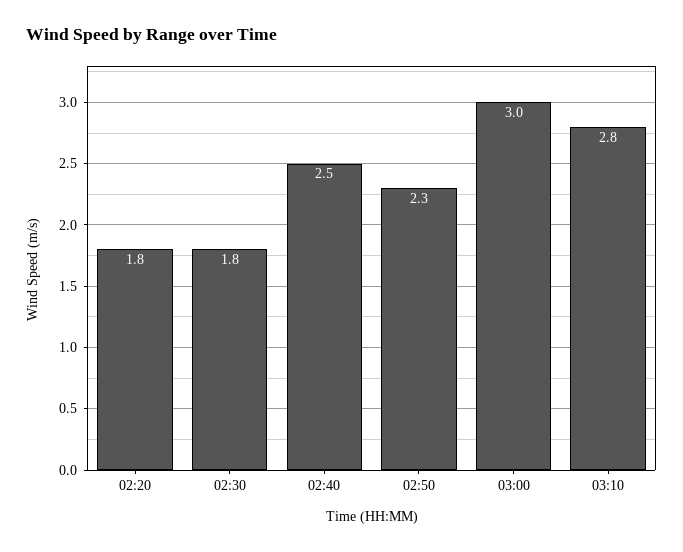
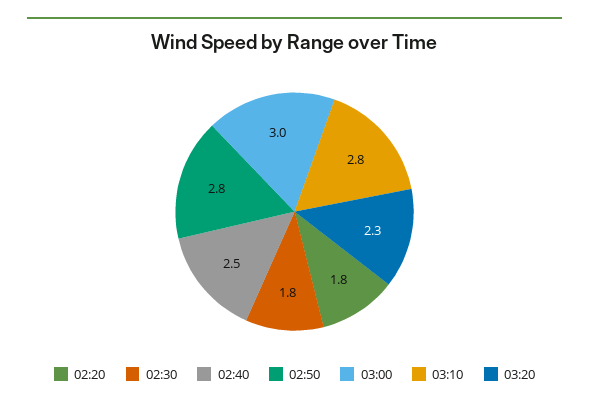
02:50: 2.3 -> 2.8
03:20: none -> 2.3

